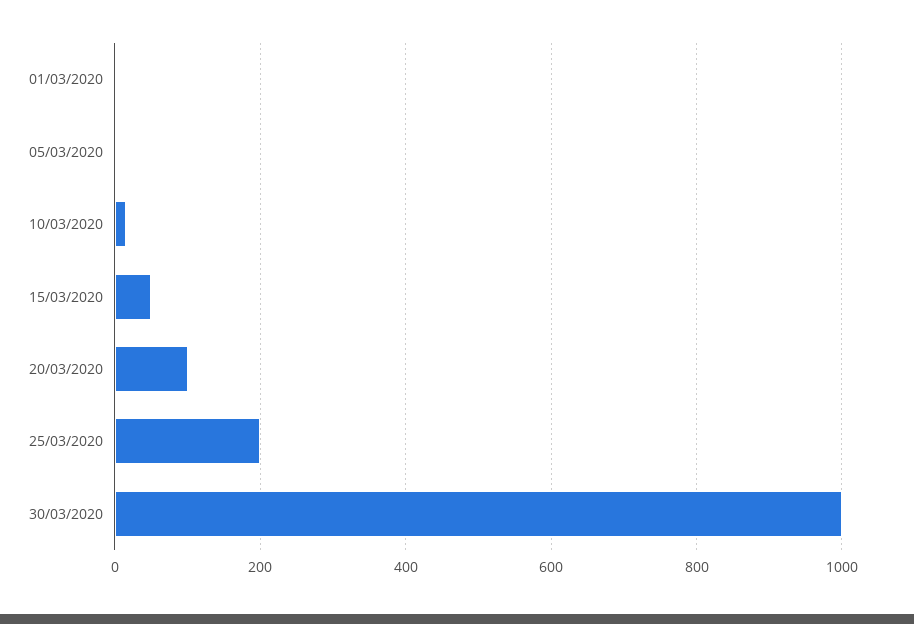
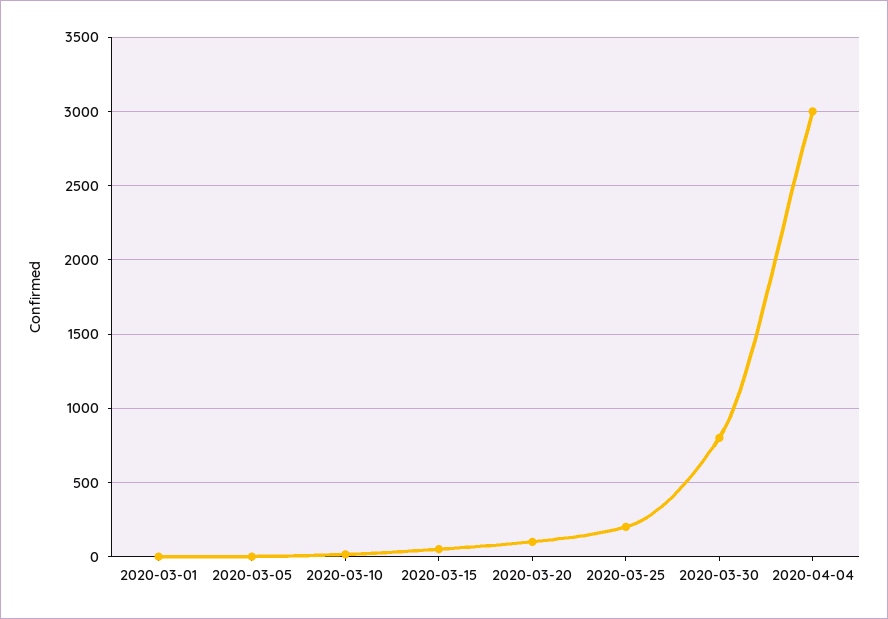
30/03/2020: 1000 -> 800
2020-04-04: none -> 3000

